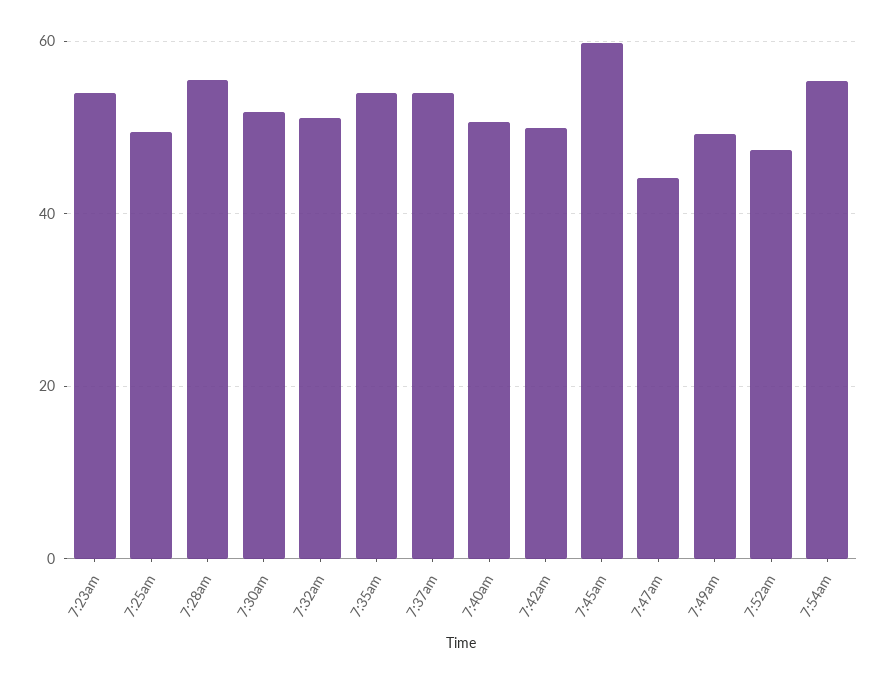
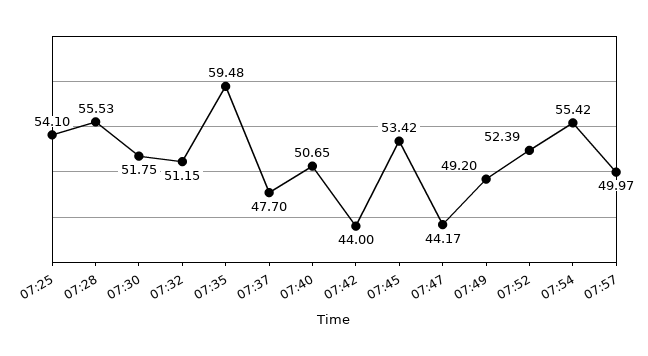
7:23am: 54 -> none
7:25am: 50 -> 54.1
7:35am: 54 -> 59.48
7:37am: 54 -> 47.7
7:42am: 50 -> 44
7:45am: 60 -> 53.42
7:52am: 48 -> 52.39
07:57: none -> 49.97

